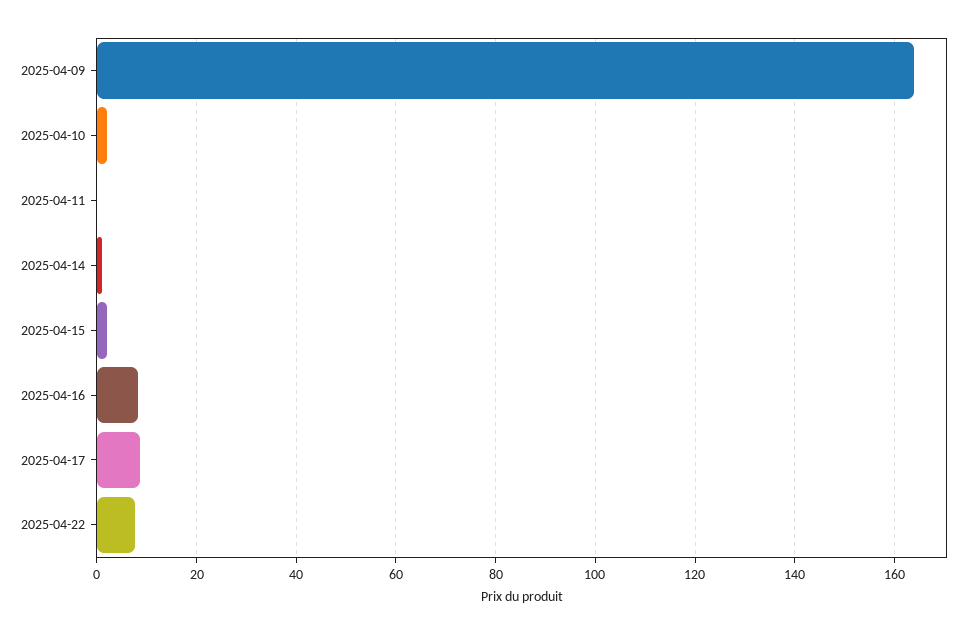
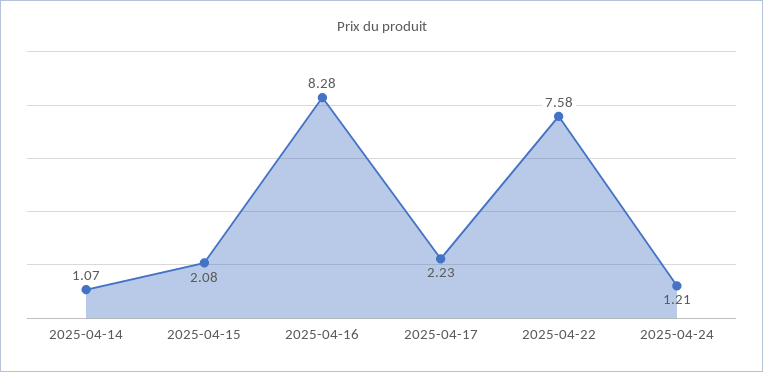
2025-04-09: 164 -> none
2025-04-10: 2 -> none
2025-04-11: 0 -> none
2025-04-17: 8 -> 2.23
2025-04-24: none -> 1.21

